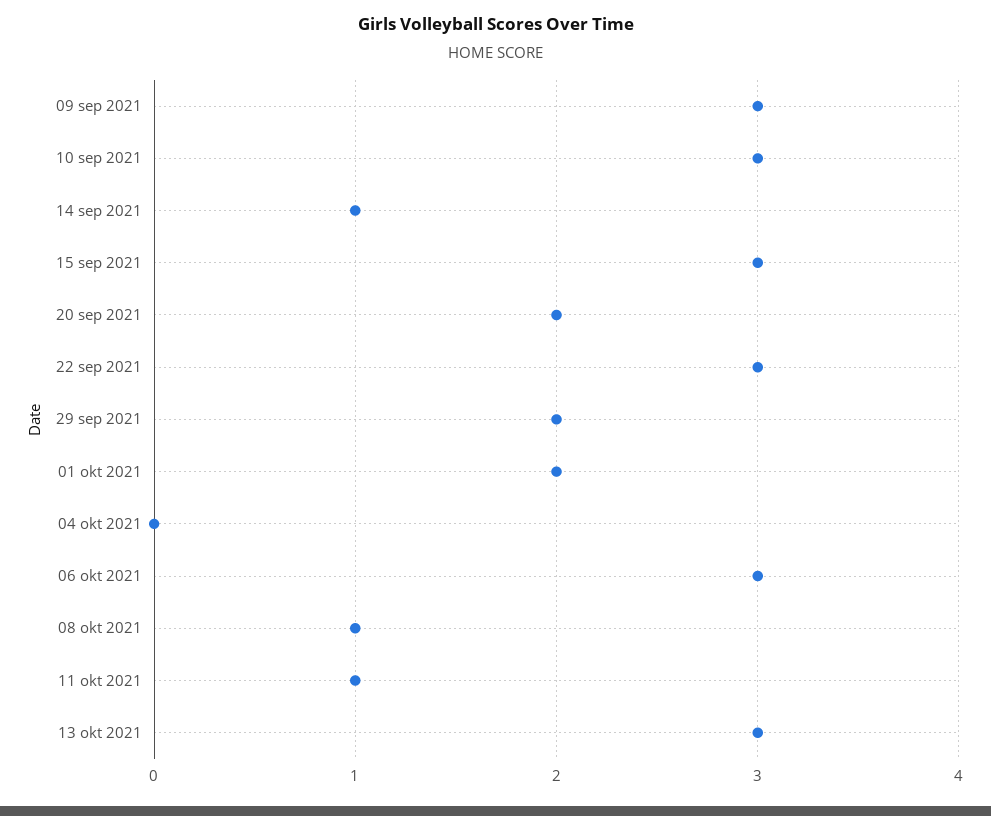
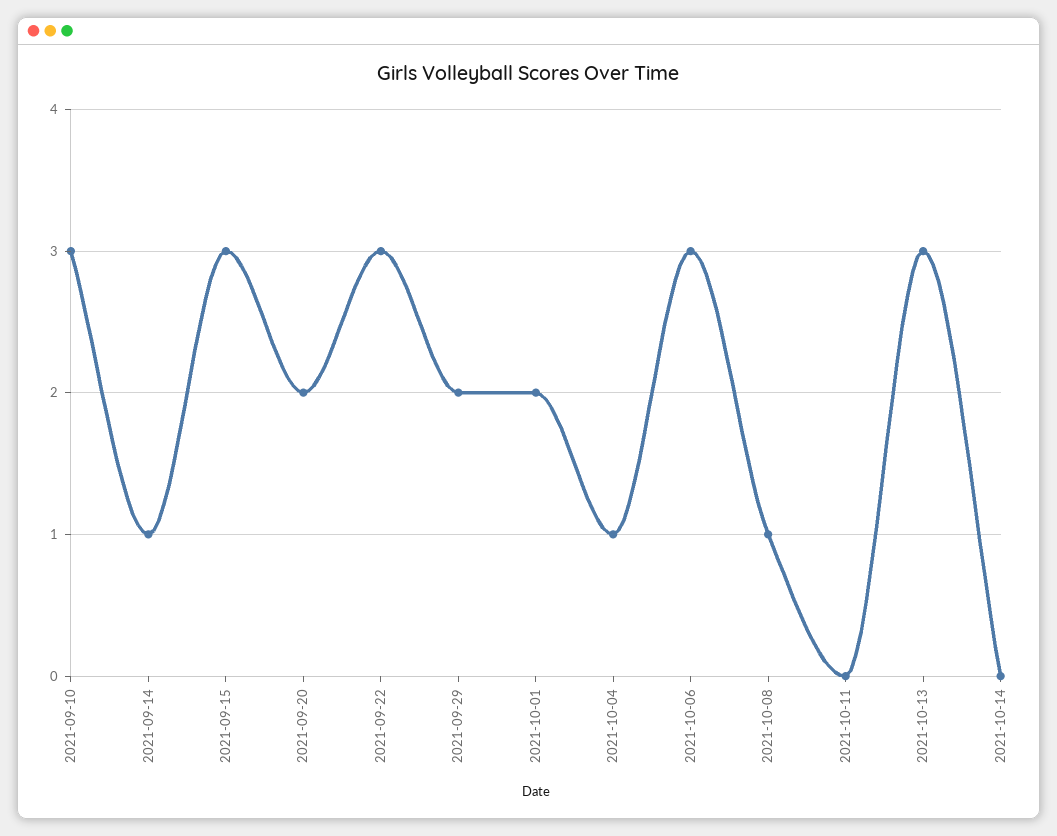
09 sep 2021: 3 -> none
04 okt 2021: 0 -> 1
11 okt 2021: 1 -> 0
2021-10-14: none -> 0

